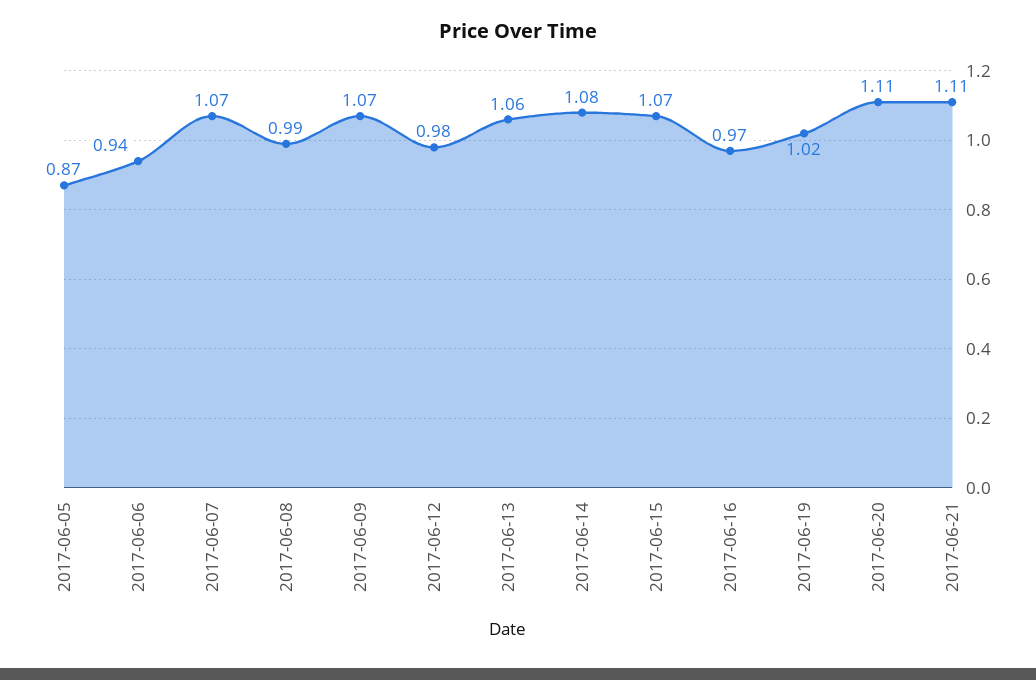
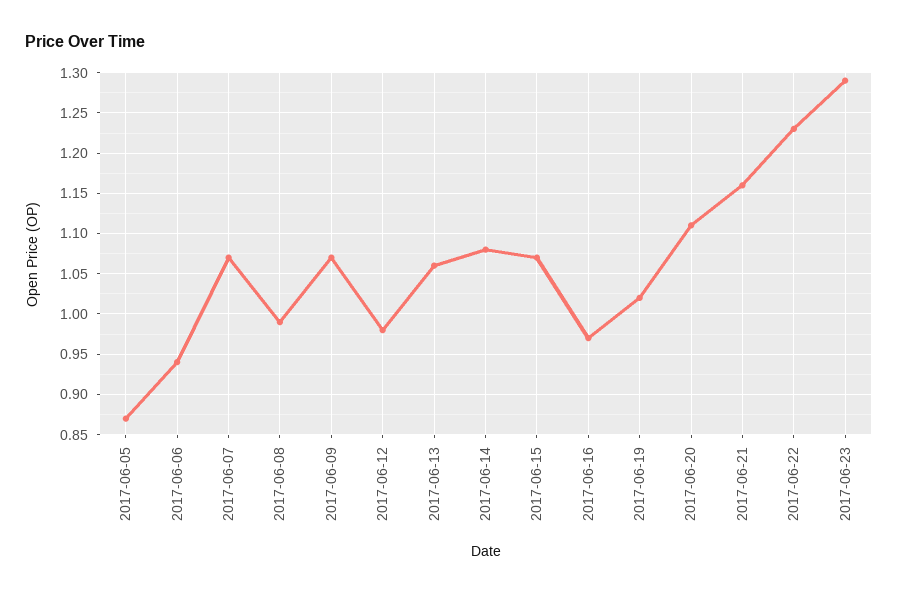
2017-06-21: 1.11 -> 1.16
2017-06-22: none -> 1.23
2017-06-23: none -> 1.29

